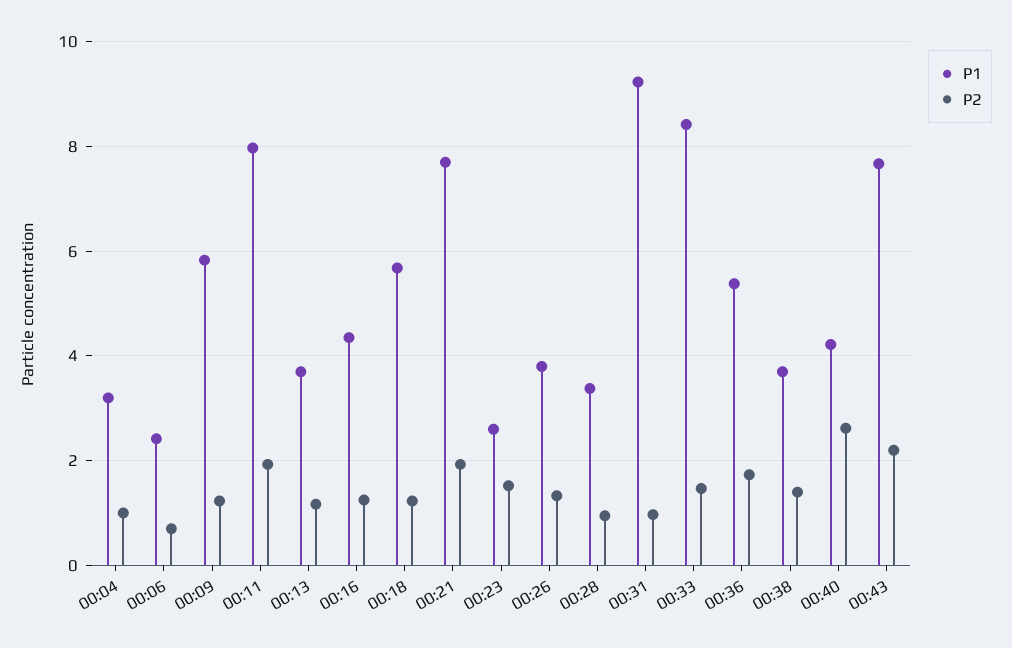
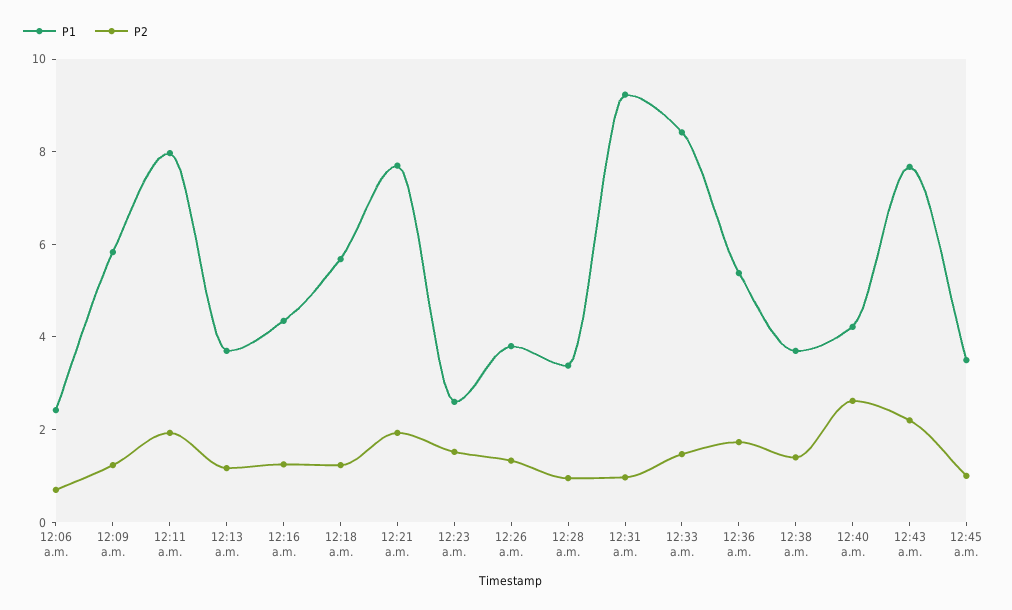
P1, 00:04: 3.2 -> none
P2, 00:04: 1 -> none
P1, 12:45 a.m.: none -> 3.5
P2, 12:45 a.m.: none -> 1

